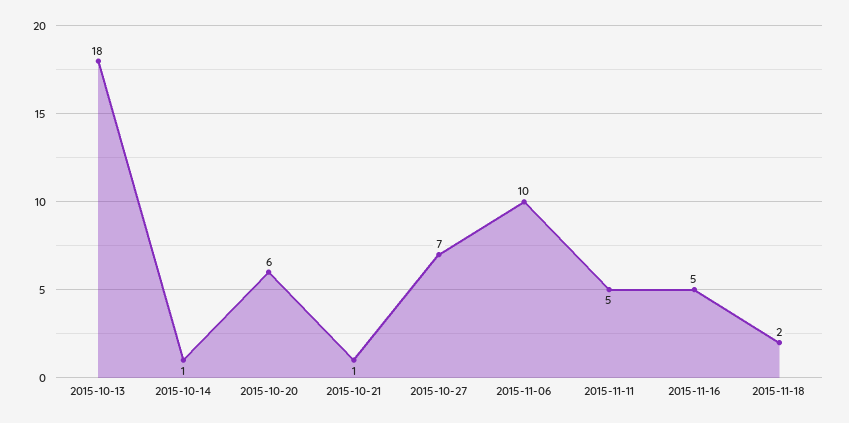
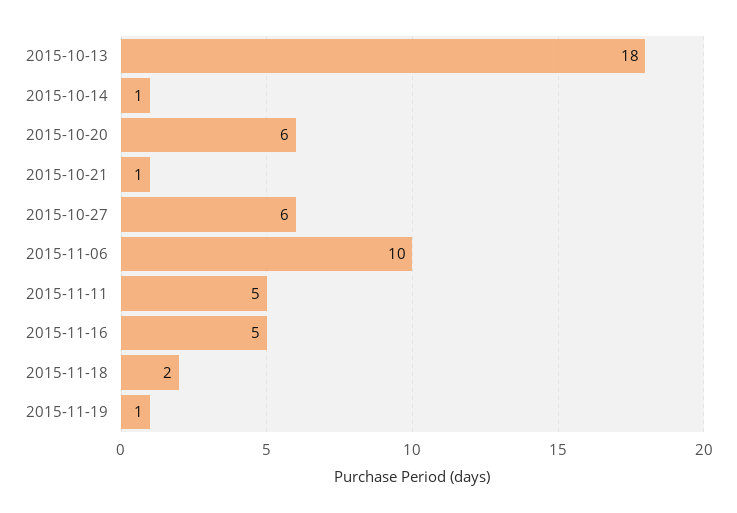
2015-10-27: 7 -> 6
2015-11-19: none -> 1

